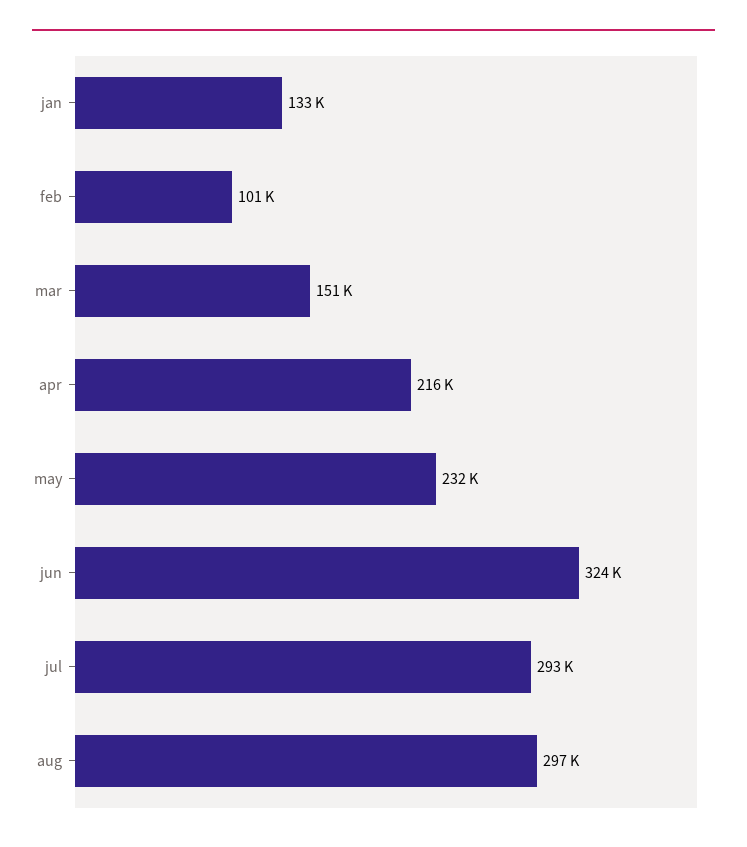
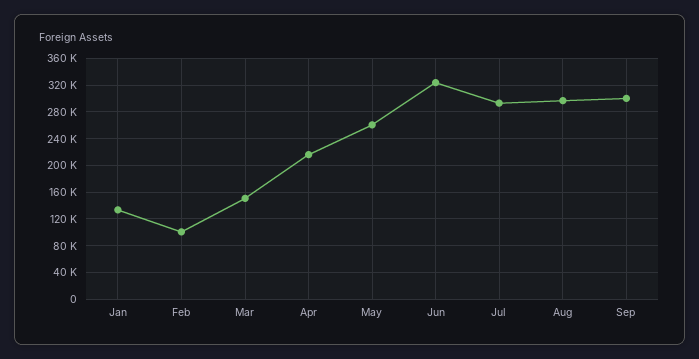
may: 232000 -> 260000
Sep: none -> 300000

